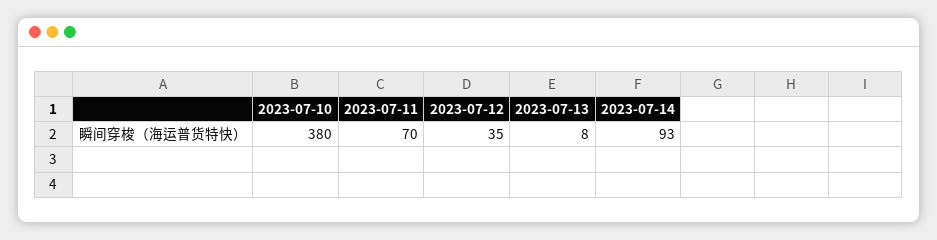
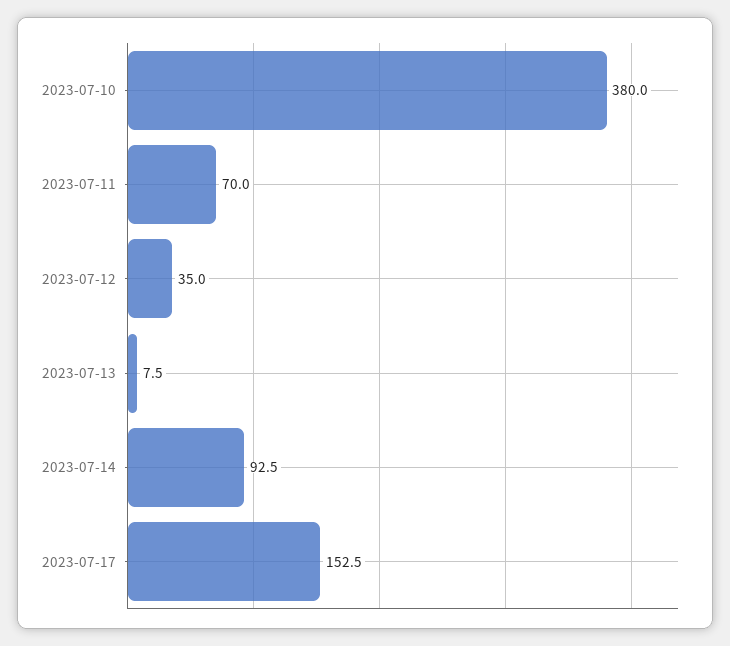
2023-07-17: none -> 152.5

